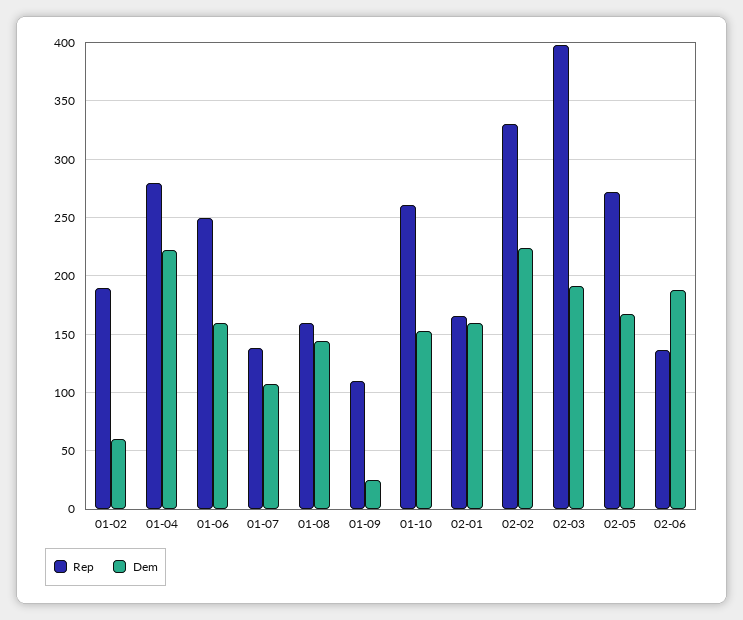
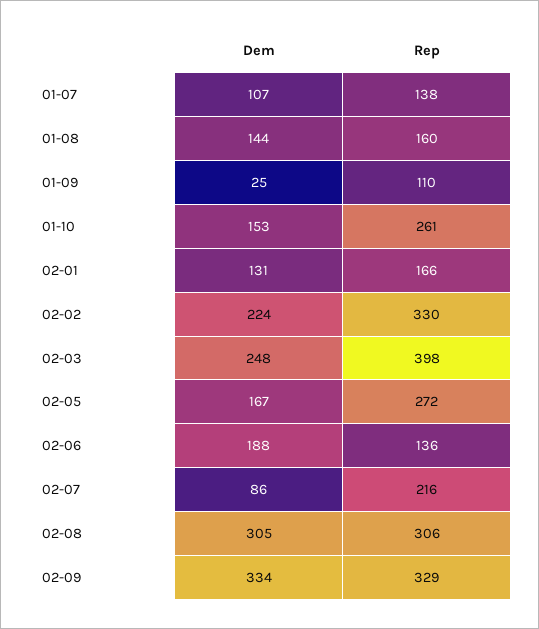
Rep, 01-02: 190 -> none
Dem, 01-02: 60 -> none
Rep, 01-04: 280 -> none
Dem, 01-04: 220 -> none
Rep, 01-06: 250 -> none
Dem, 01-06: 160 -> none
Dem, 02-01: 160 -> 131
Dem, 02-03: 190 -> 248
Dem, 02-07: none -> 86
Rep, 02-07: none -> 216
Dem, 02-08: none -> 305
Rep, 02-08: none -> 306
Dem, 02-09: none -> 334
Rep, 02-09: none -> 329

